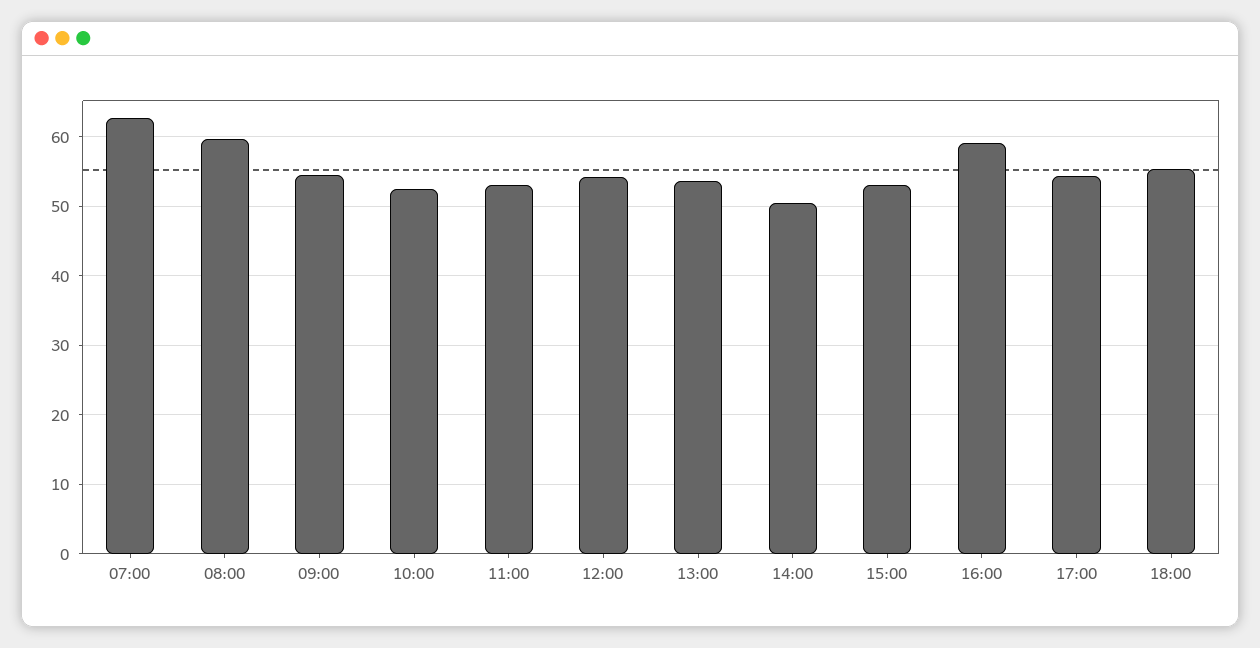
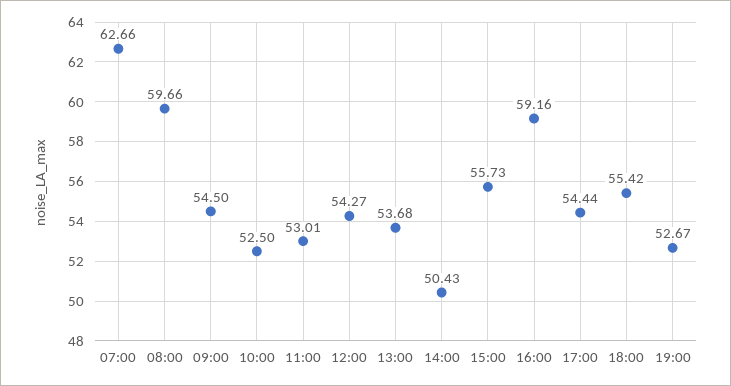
15:00: 53 -> 55.73
19:00: none -> 52.67

